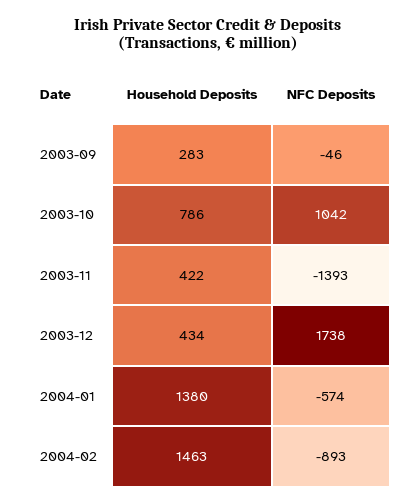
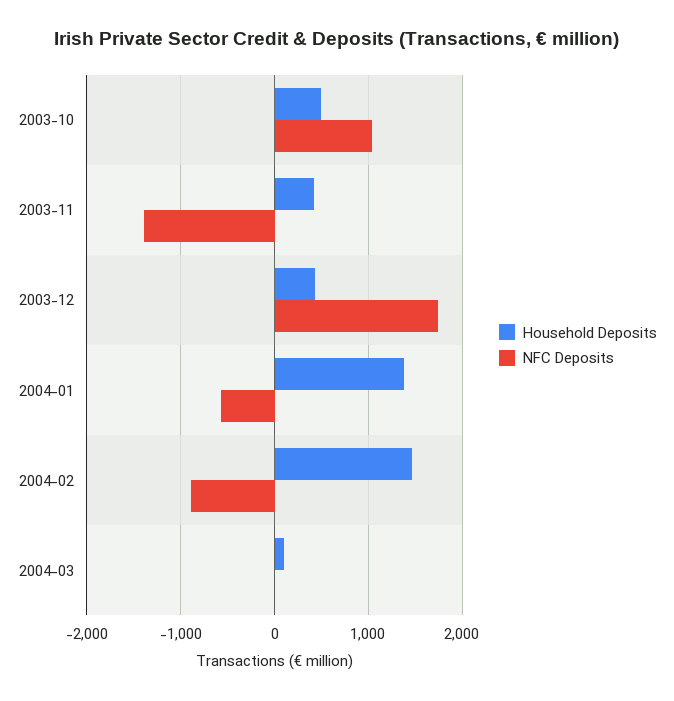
Household Deposits, 2003-09: 283 -> none
NFC Deposits, 2003-09: -46 -> none
Household Deposits, 2003-10: 786 -> 500
Household Deposits, 2004-03: none -> 100
NFC Deposits, 2004-03: none -> 0

